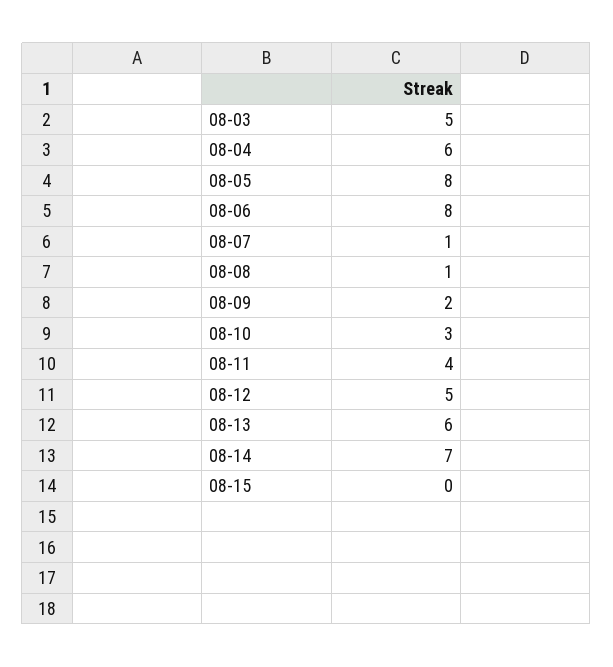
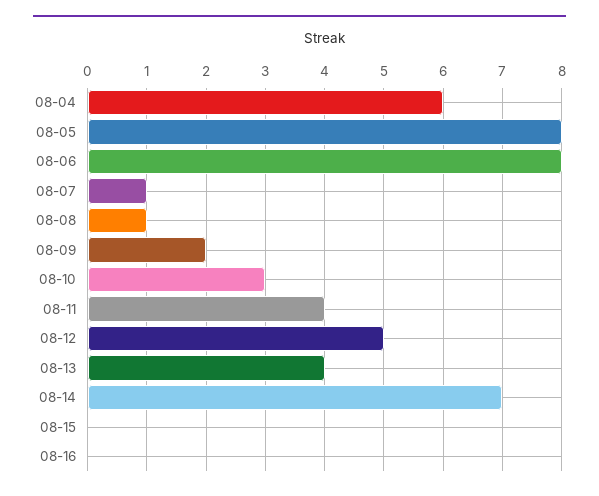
08-03: 5 -> none
08-13: 6 -> 4
08-16: none -> 0

